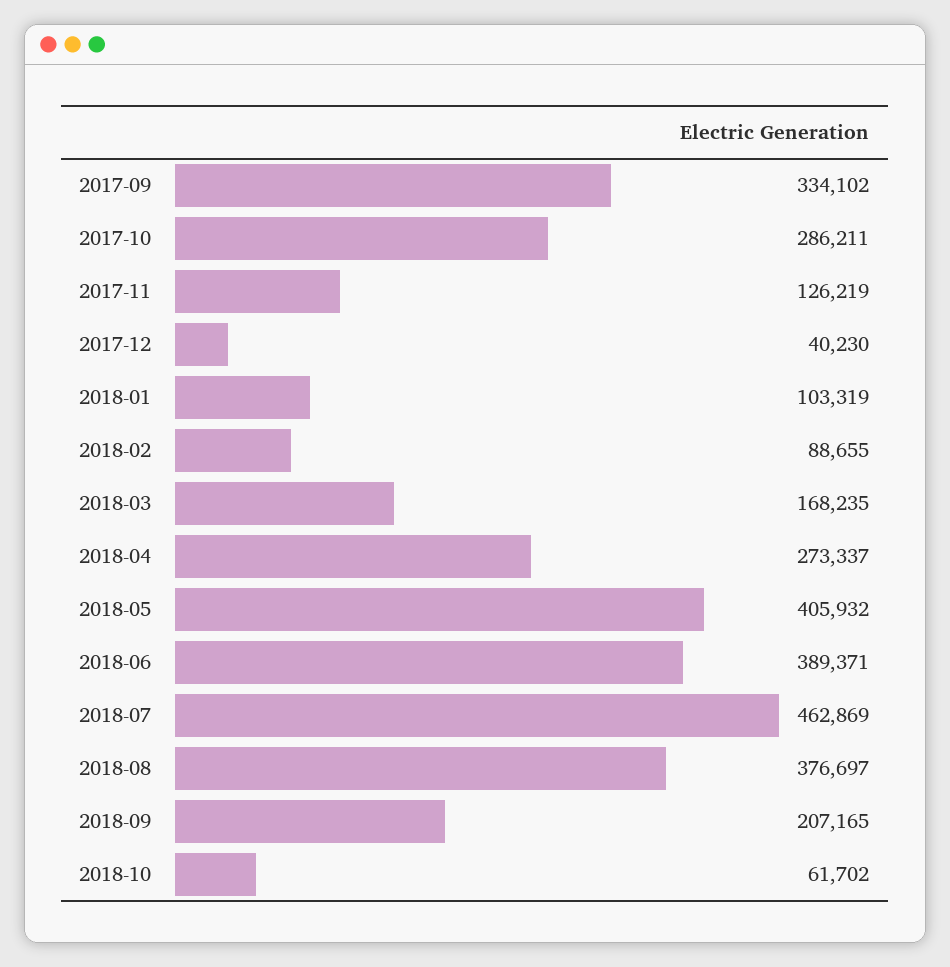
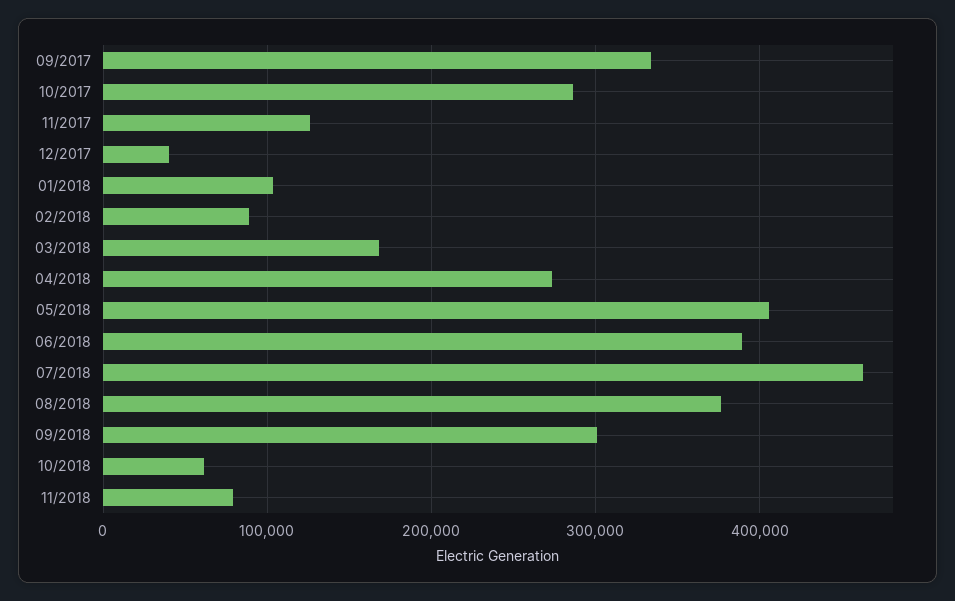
2018-09: 207165 -> 300000
11/2018: none -> 80000

